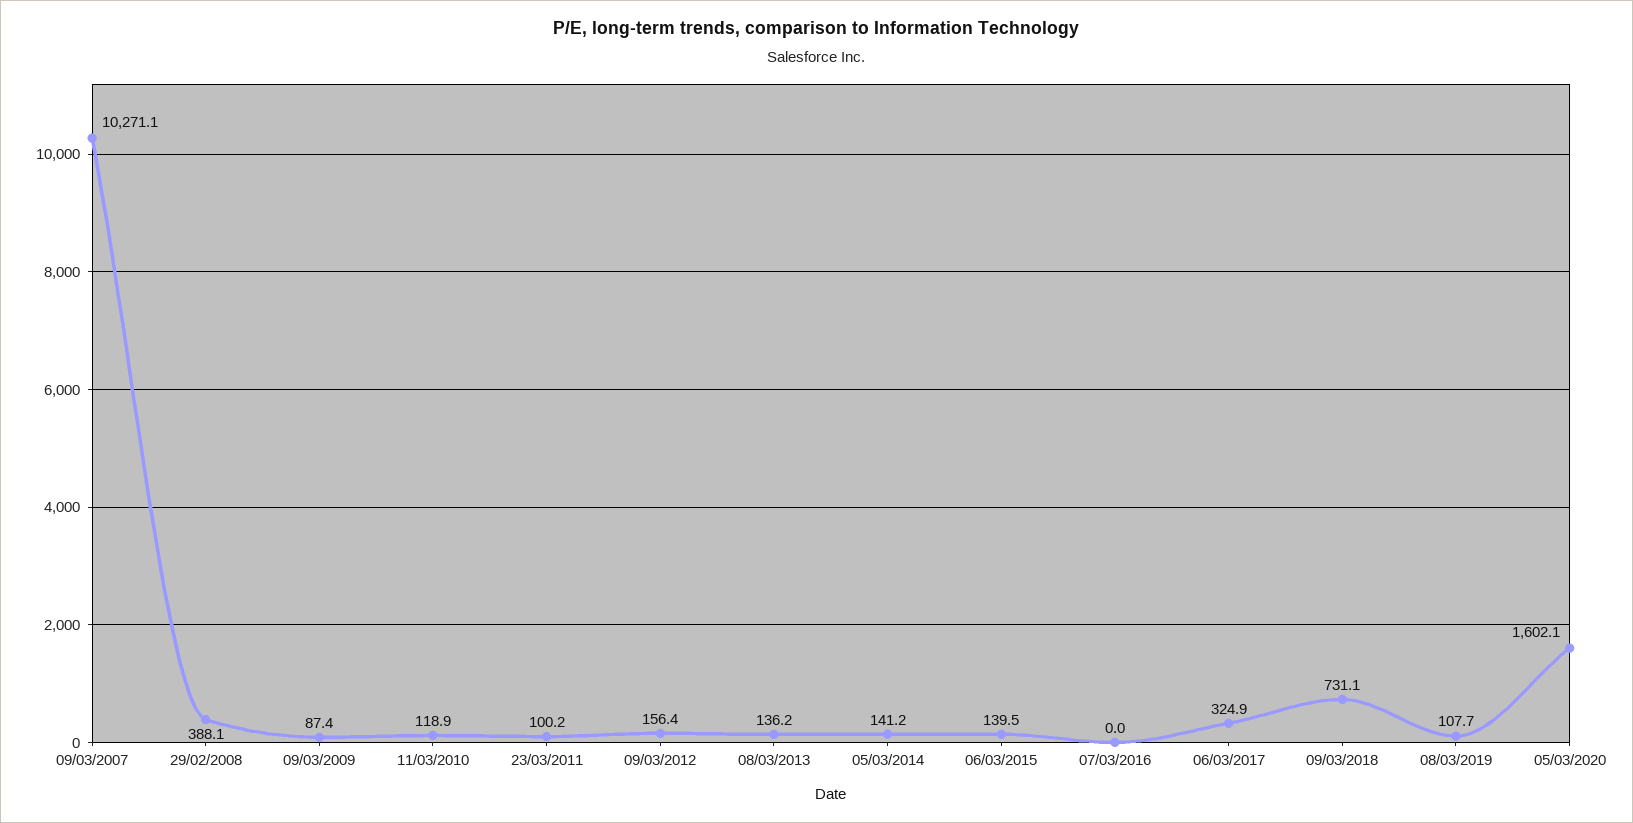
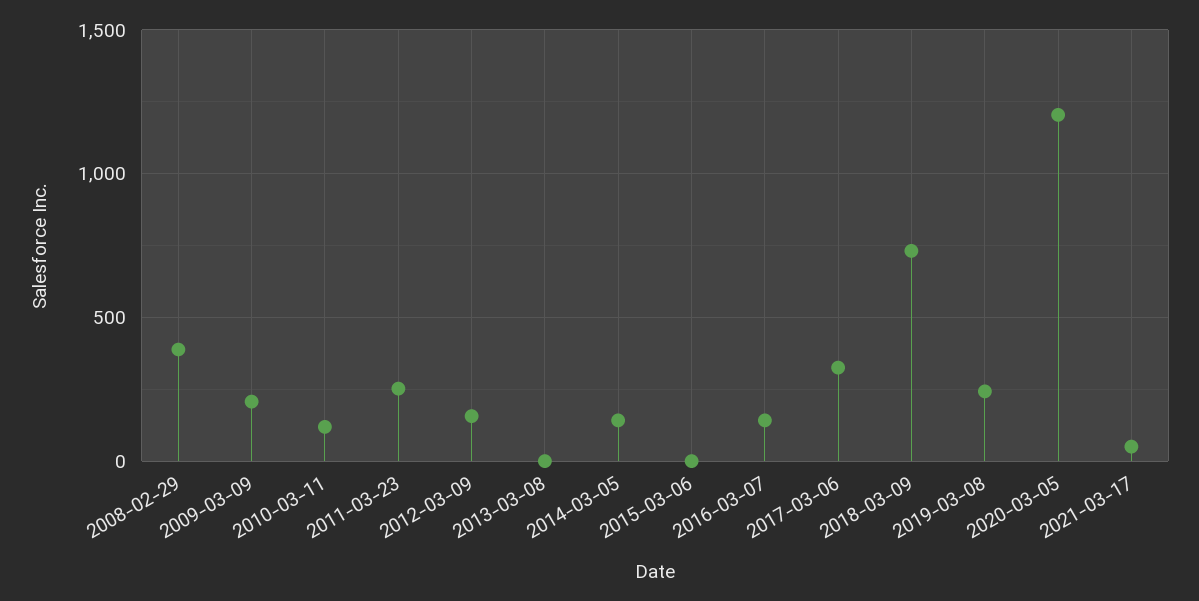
09/03/2007: 10271.1 -> none
09/03/2009: 87.4 -> 200
23/03/2011: 100.2 -> 250
08/03/2013: 136.2 -> 0
06/03/2015: 139.5 -> 0
07/03/2016: 0 -> 150
08/03/2019: 107.7 -> 250
05/03/2020: 1602.1 -> 1200
2021-03-17: none -> 50

